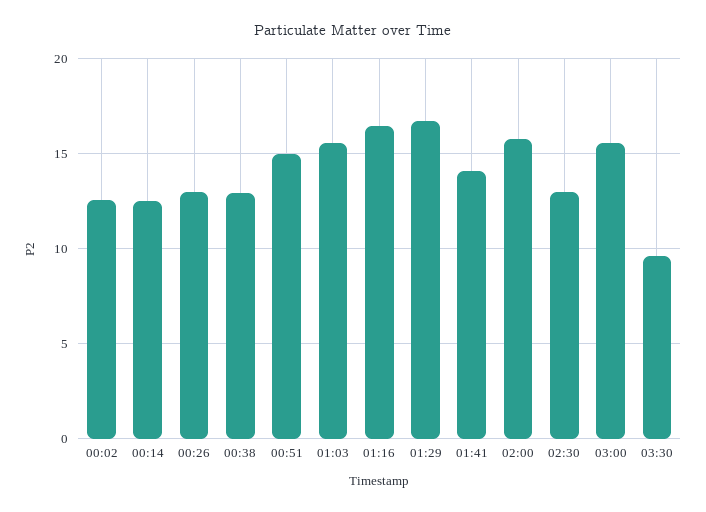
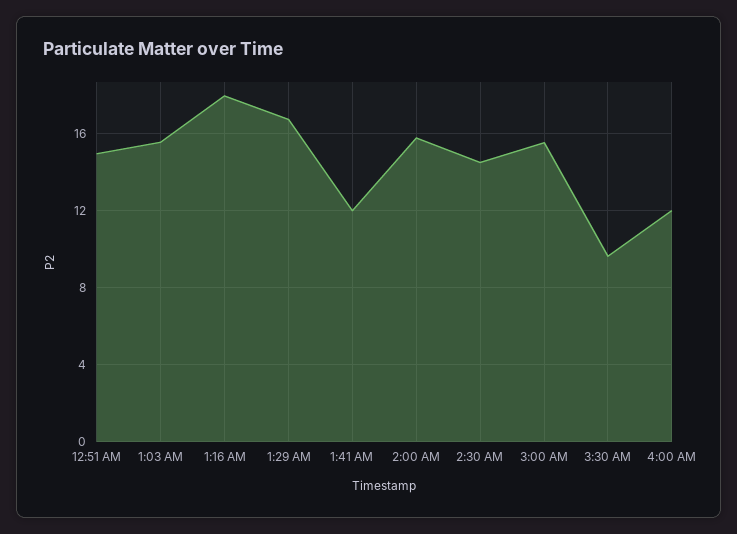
00:02: 12.5 -> none
00:14: 12.5 -> none
00:26: 13 -> none
00:38: 13 -> none
01:16: 16.5 -> 18
01:41: 14 -> 12
02:30: 13 -> 14.5
4:00 AM: none -> 12

